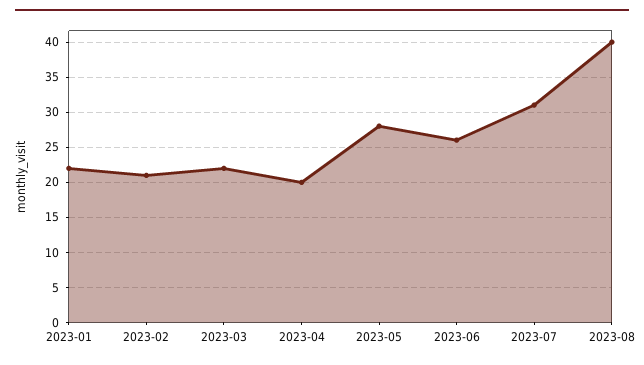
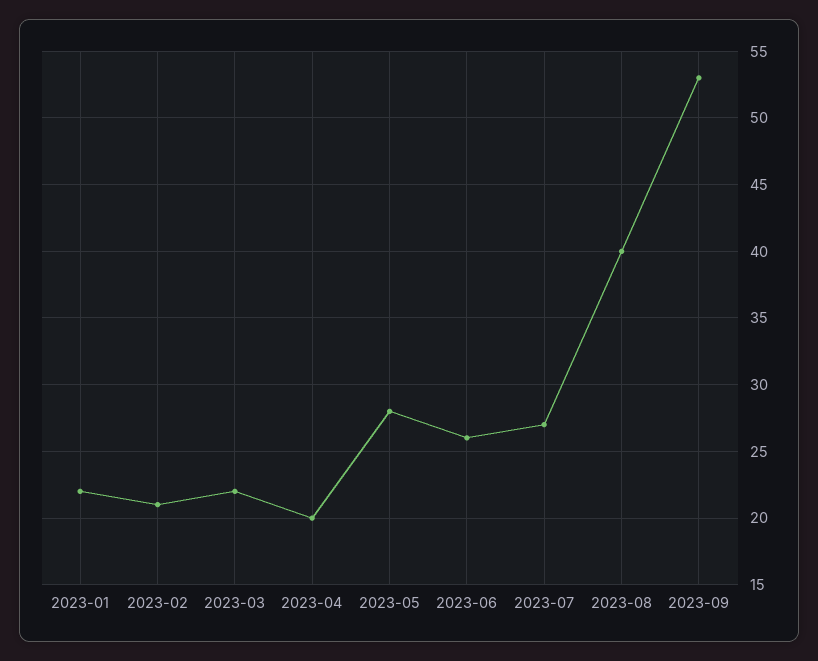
2023-07: 31 -> 27
2023-09: none -> 53

